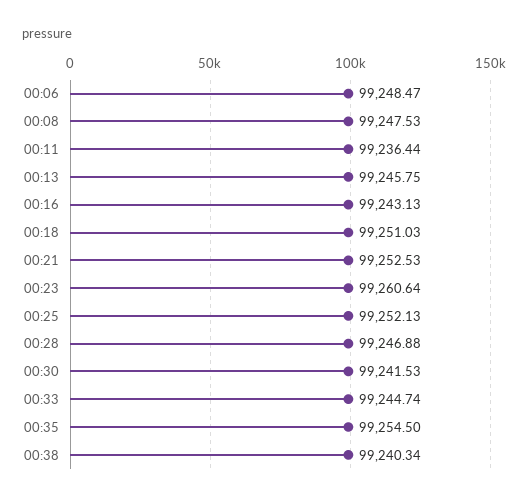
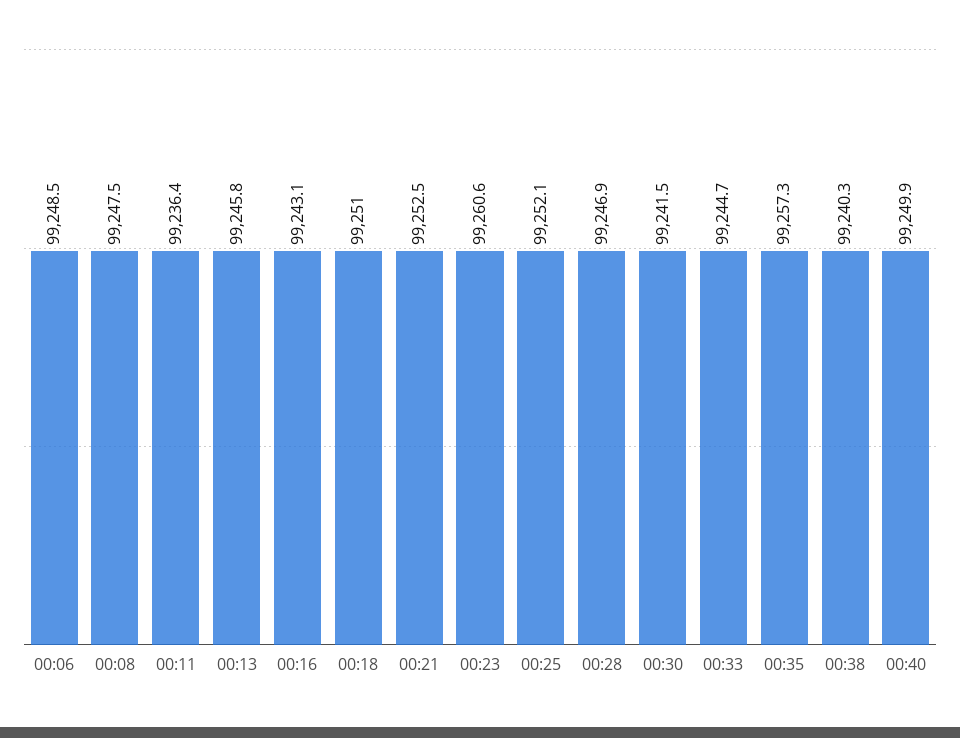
00:35: 99254.5 -> 99257.3
00:40: none -> 99249.9

